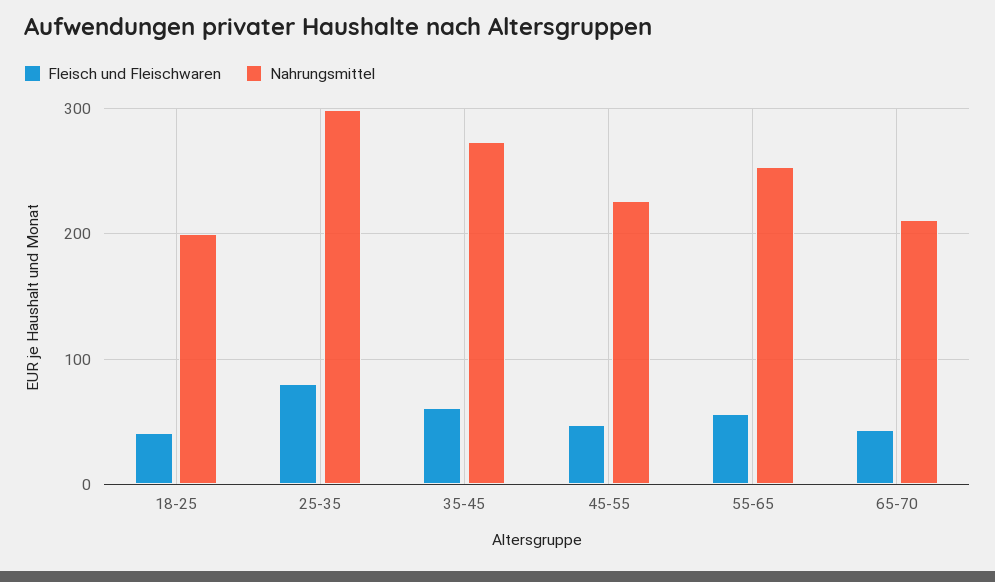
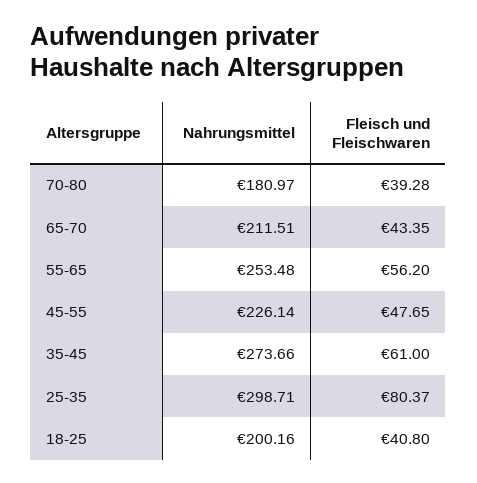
Nahrungsmittel, 70-80: none -> 180.97
Fleisch und Fleischwaren, 70-80: none -> 39.28

